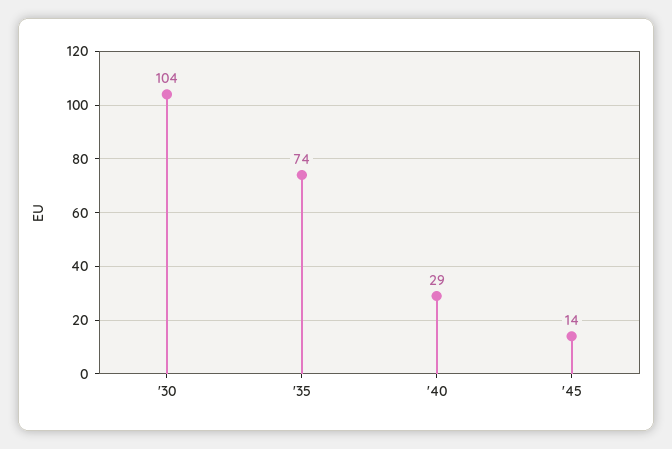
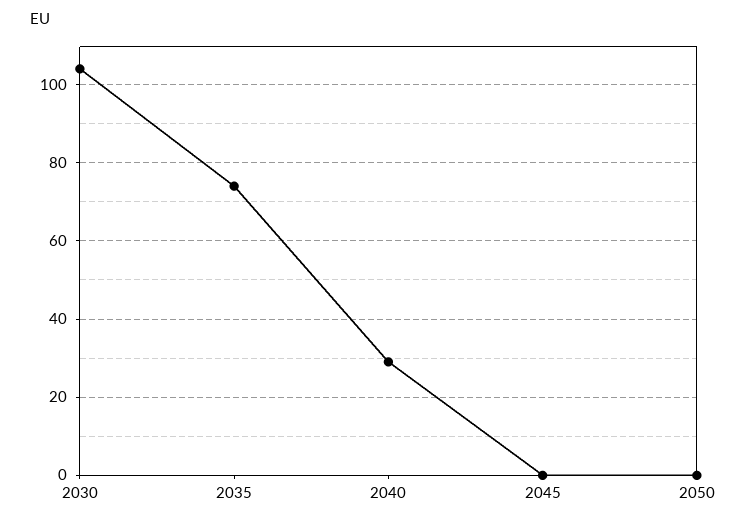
'45: 14 -> 0
2050: none -> 0

